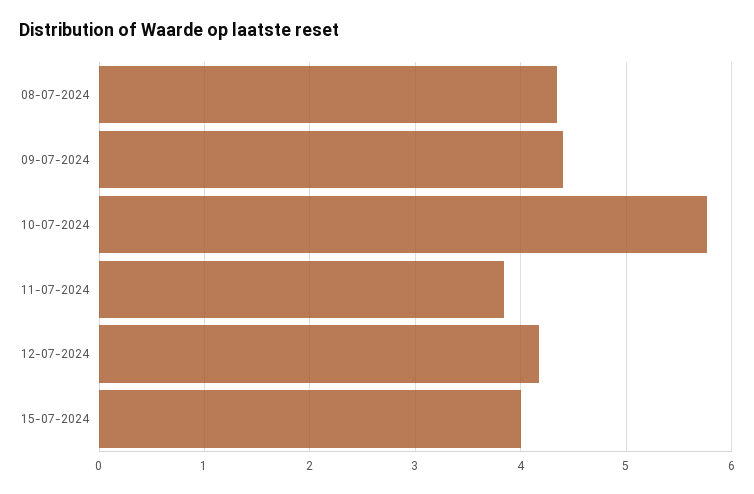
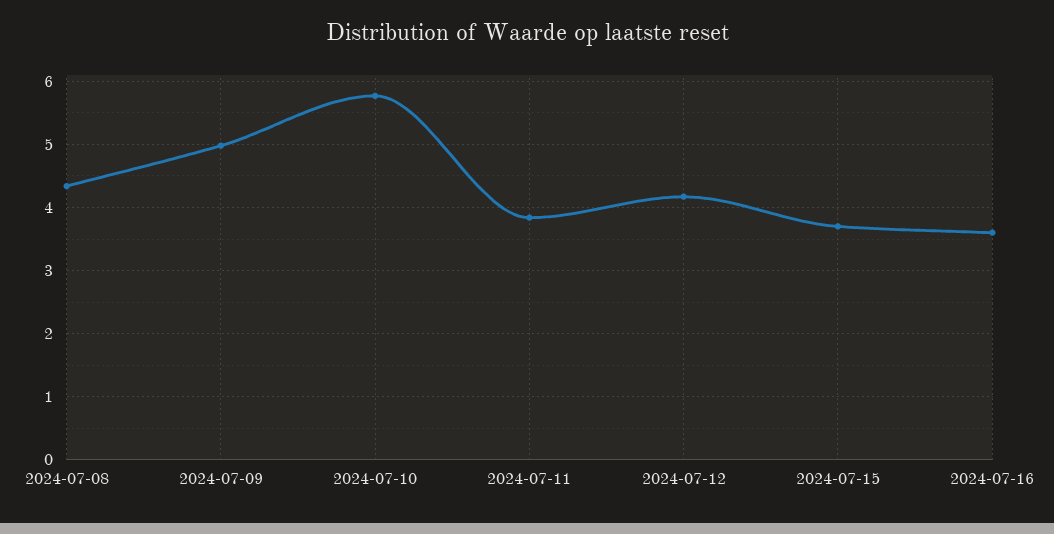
09-07-2024: 4.4 -> 5
15-07-2024: 4 -> 3.7
2024-07-16: none -> 3.6

